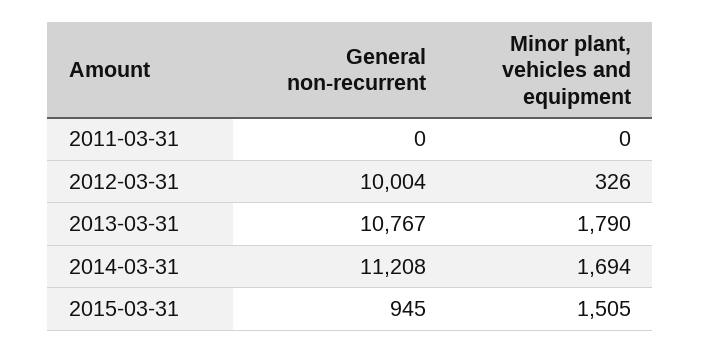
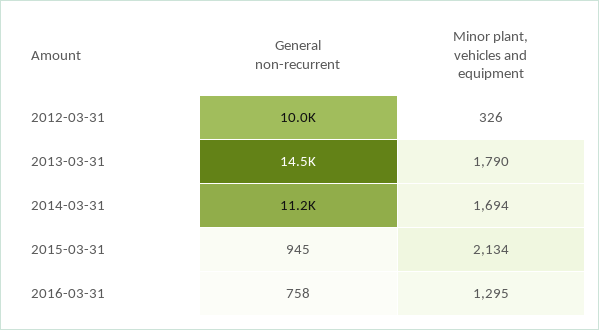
General non-recurrent, 2011-03-31: 0 -> none
Minor plant, vehicles and equipment, 2011-03-31: 0 -> none
General non-recurrent, 2013-03-31: 10767 -> 14500
Minor plant, vehicles and equipment, 2015-03-31: 1505 -> 2134
General non-recurrent, 2016-03-31: none -> 758
Minor plant, vehicles and equipment, 2016-03-31: none -> 1295

